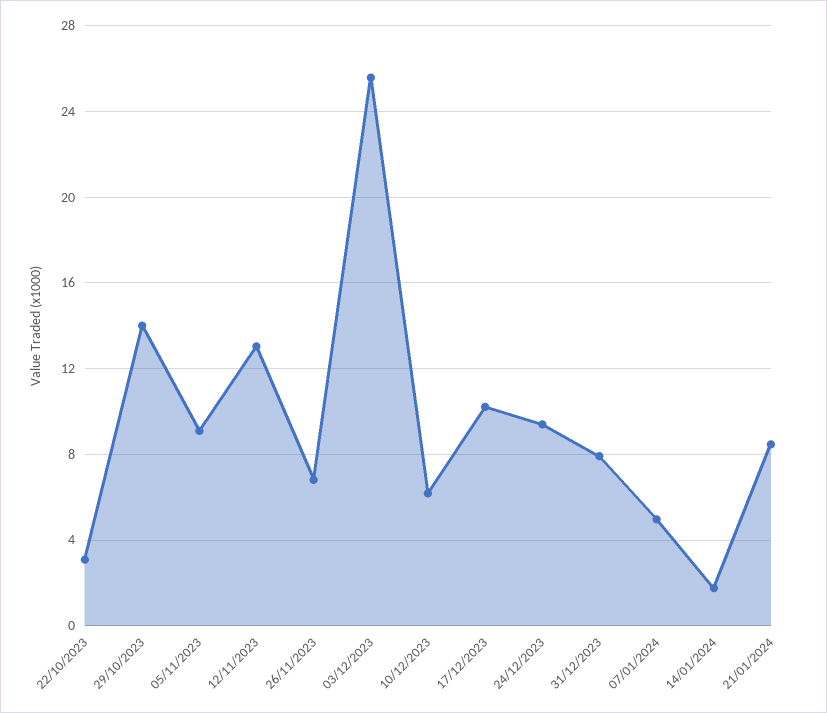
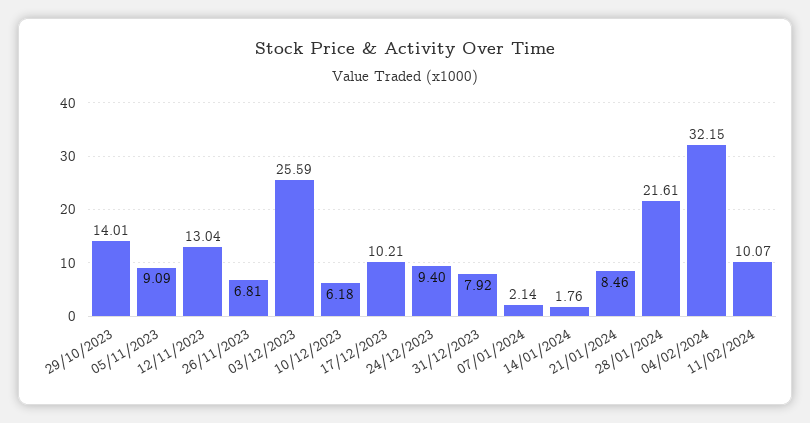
22/10/2023: 3 -> none
07/01/2024: 5 -> 2.14
28/01/2024: none -> 21.61
04/02/2024: none -> 32.15
11/02/2024: none -> 10.07

